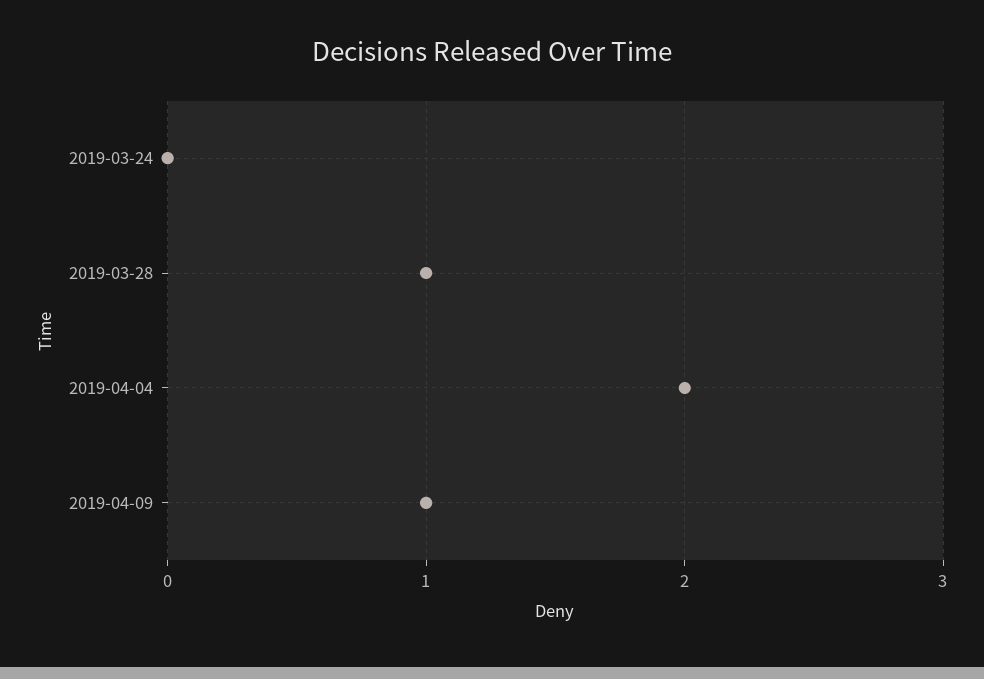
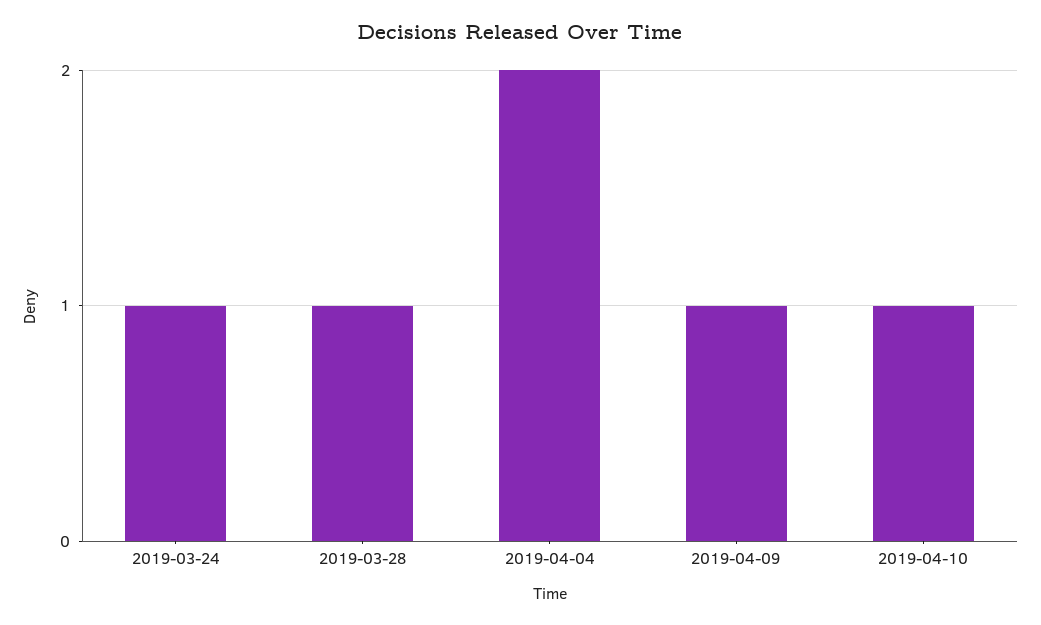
2019-03-24: 0 -> 1
2019-04-10: none -> 1

